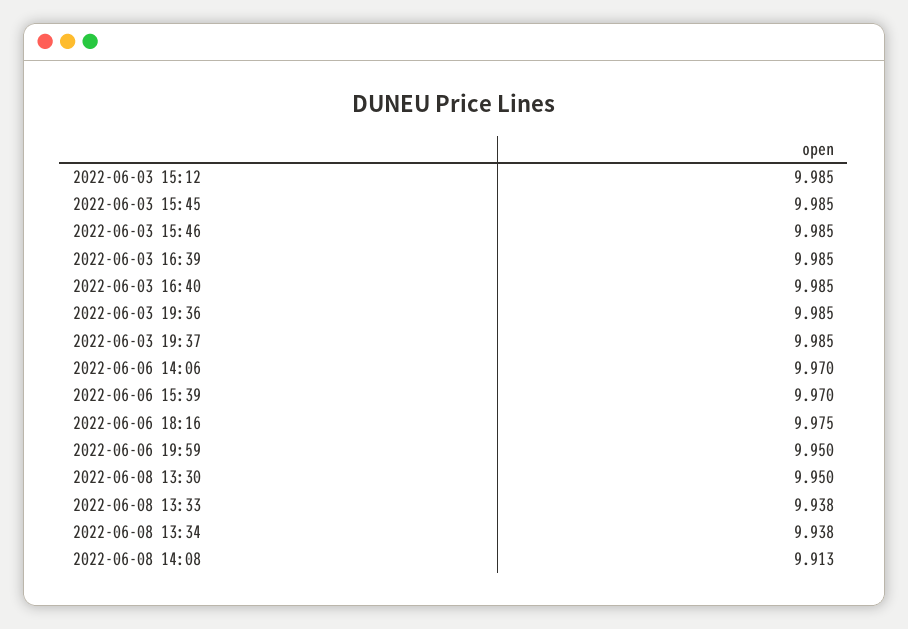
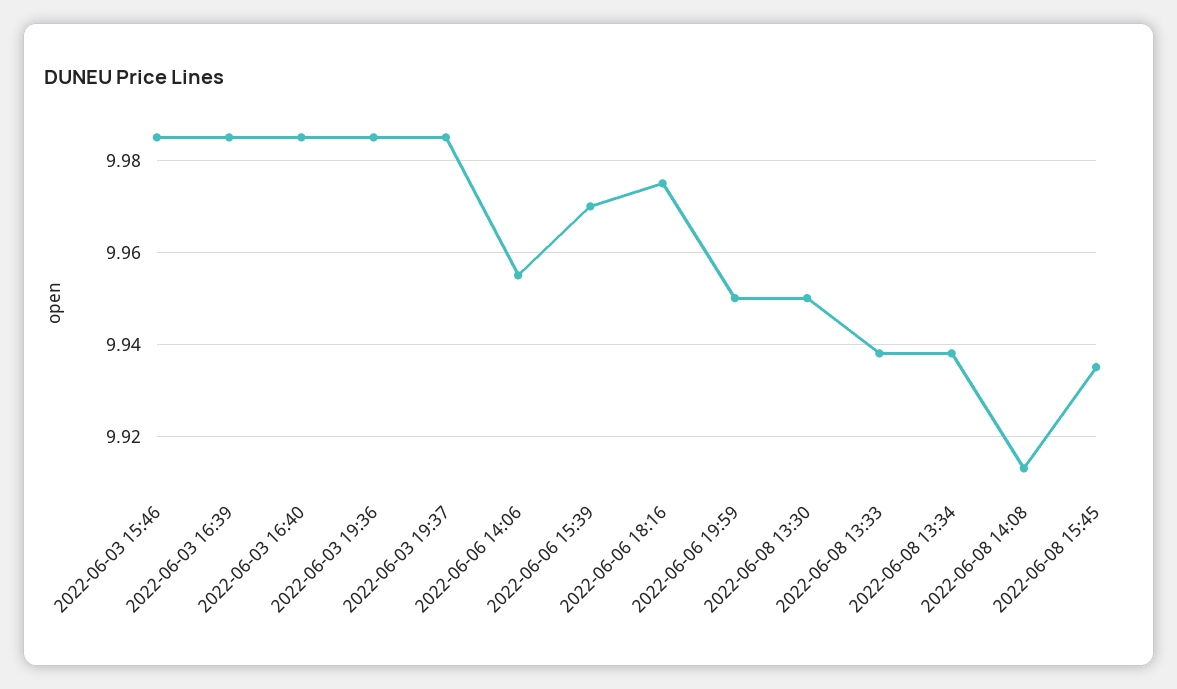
2022-06-03 15:12: 9.985 -> none
2022-06-03 15:45: 9.985 -> none
2022-06-06 14:06: 9.97 -> 9.955
2022-06-08 15:45: none -> 9.935

